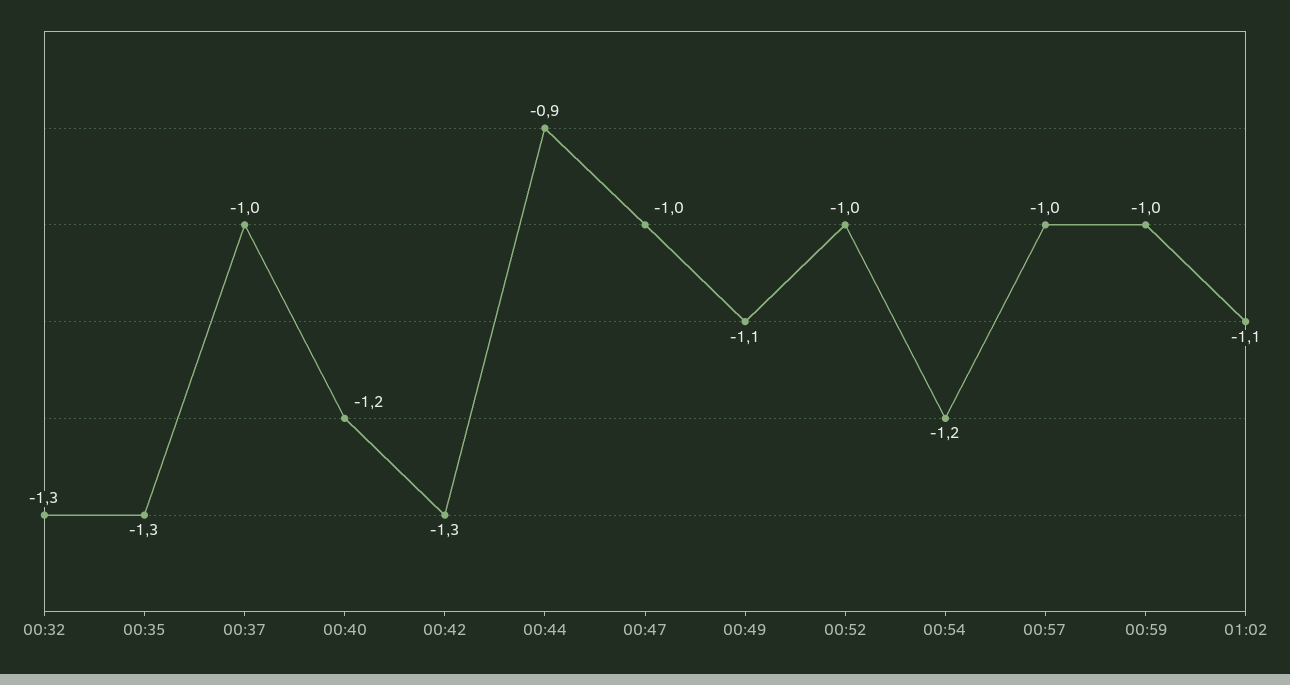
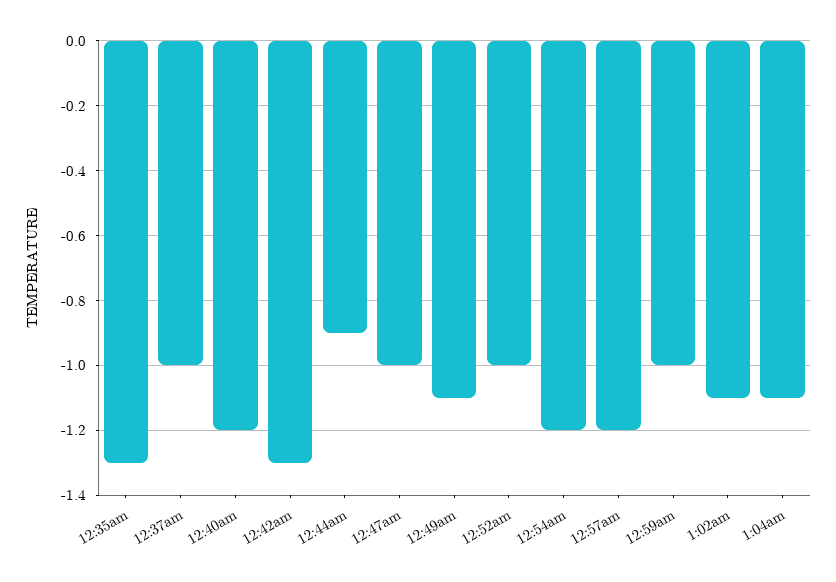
00:32: -1.3 -> none
00:57: -1 -> -1.2
1:04am: none -> -1.1

